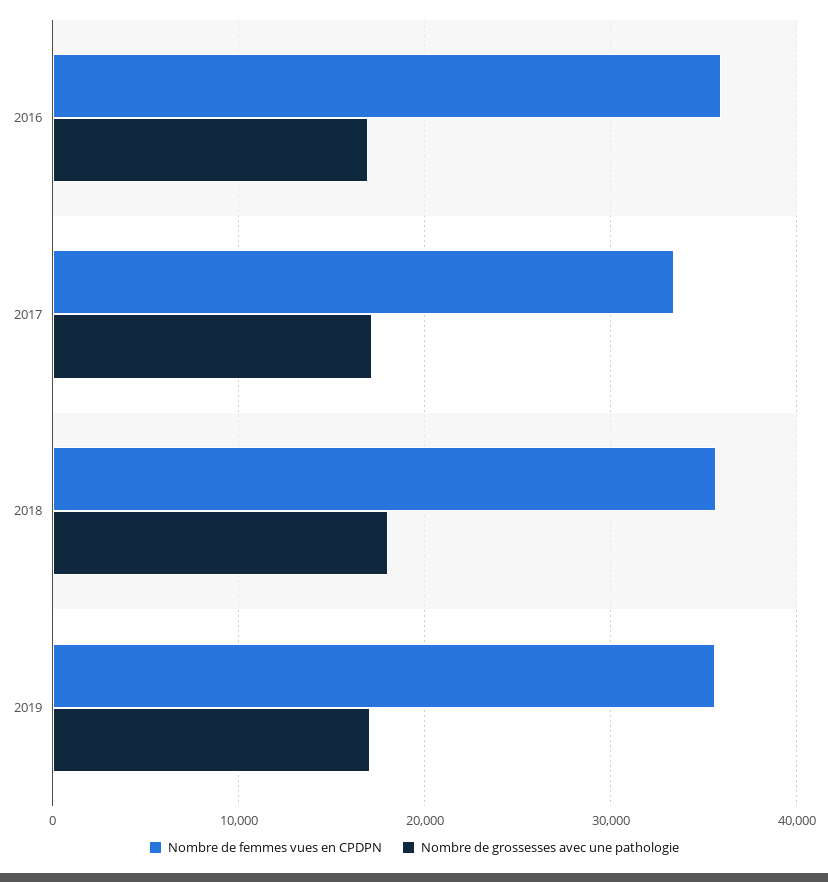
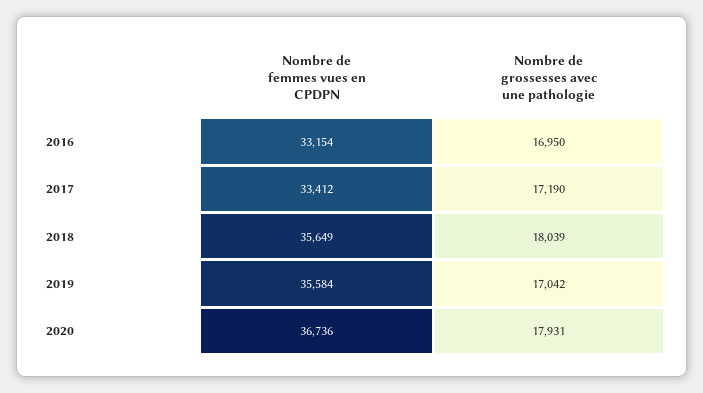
Nombre de femmes vues en CPDPN, 2016: 36000 -> 33154
Nombre de femmes vues en CPDPN, 2020: none -> 36736
Nombre de grossesses avec une pathologie, 2020: none -> 17931

